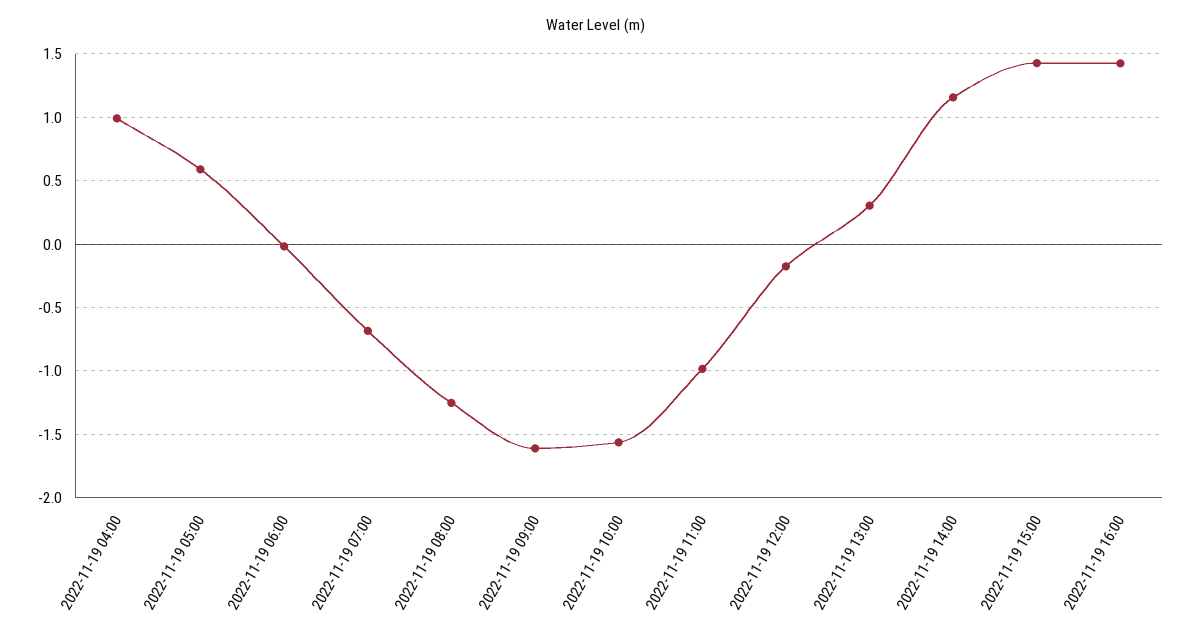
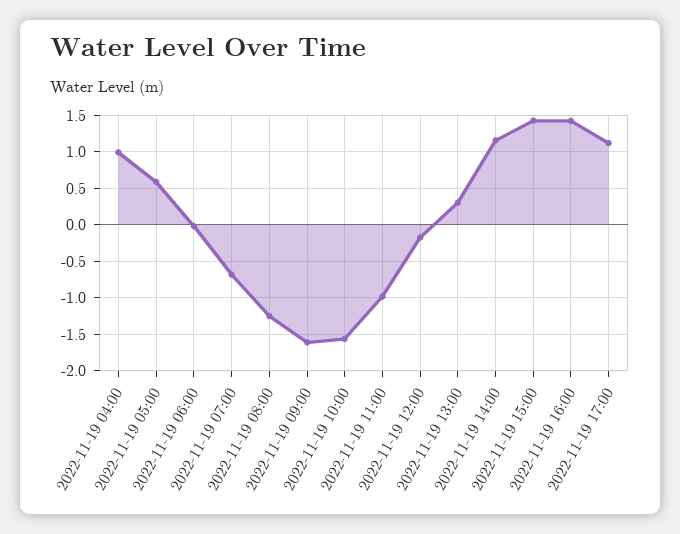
2022-11-19 17:00: none -> 1.1

